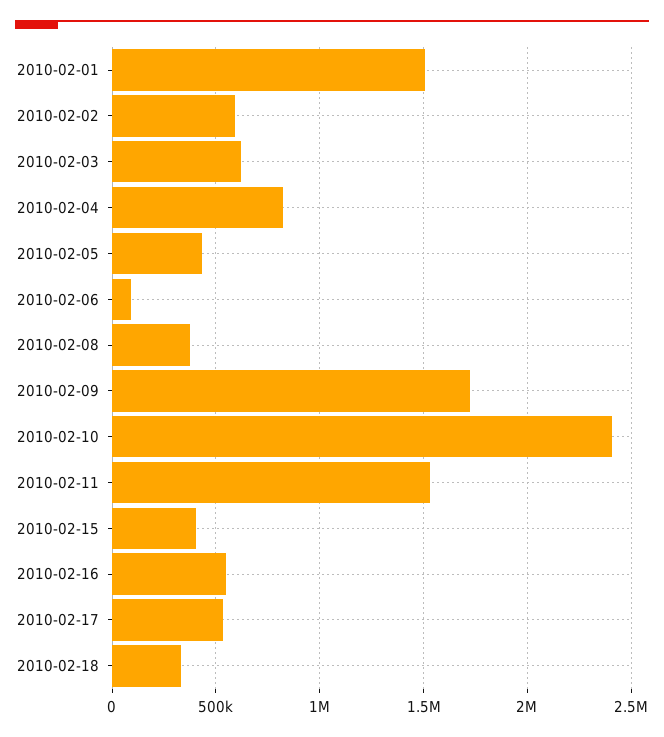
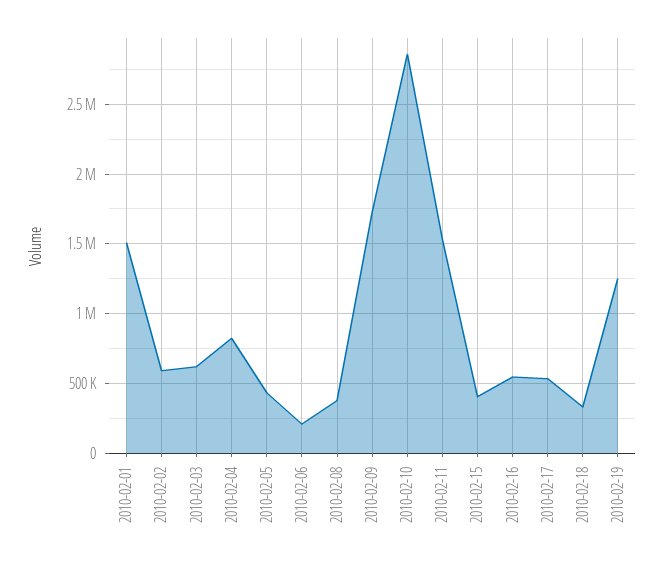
2010-02-06: 100000 -> 200000
2010-02-10: 2400000 -> 2850000
2010-02-19: none -> 1250000

